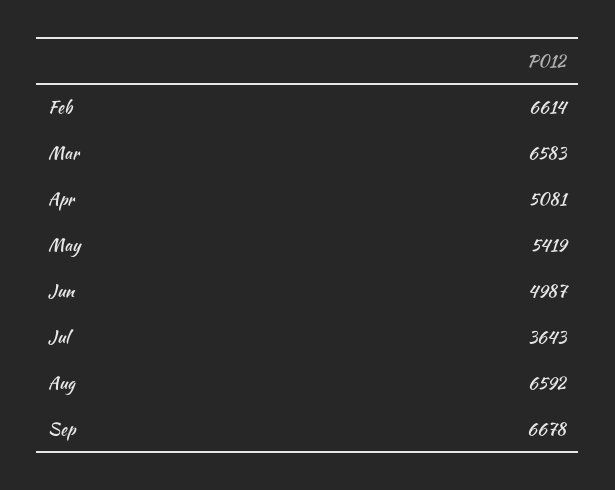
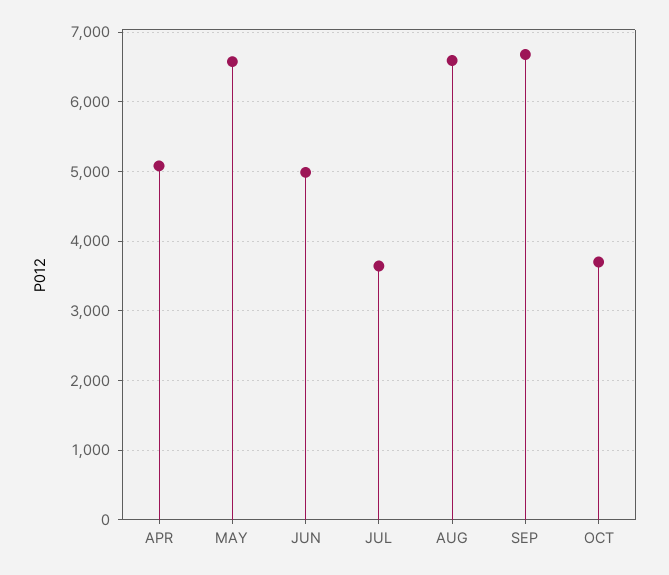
Feb: 6614 -> none
Mar: 6583 -> none
May: 5419 -> 6600
OCT: none -> 3700

